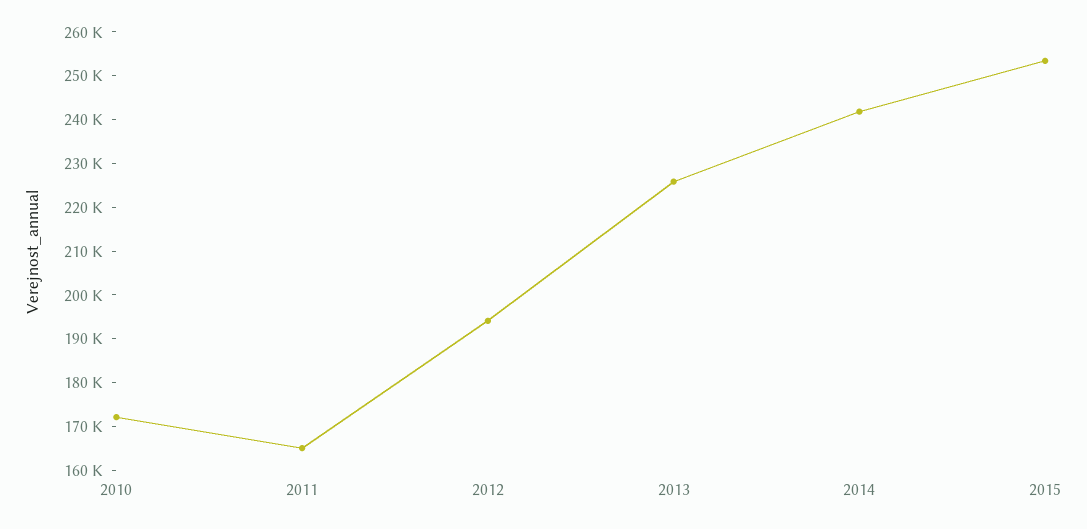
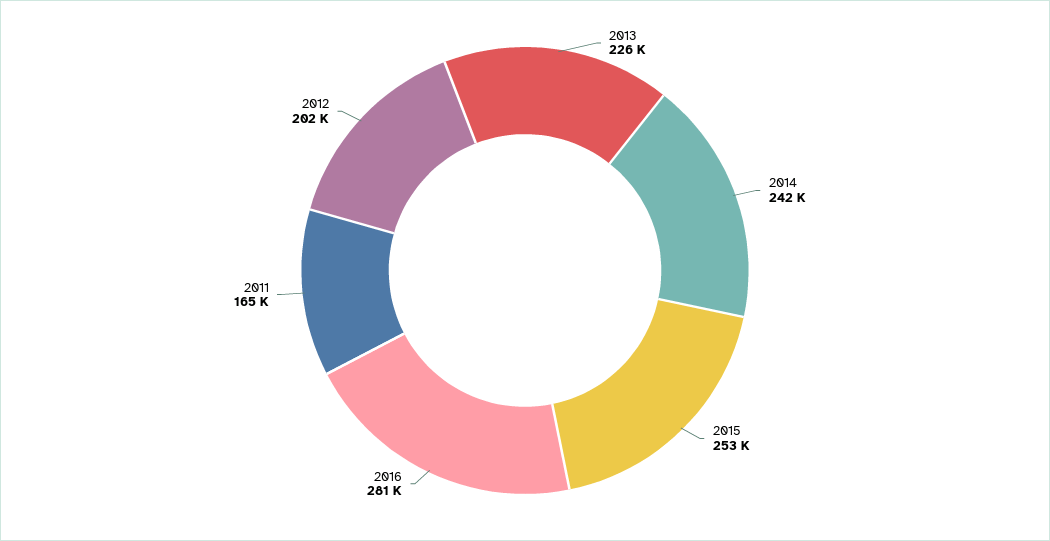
2010: 172000 -> none
2012: 194000 -> 202000
2016: none -> 281000

